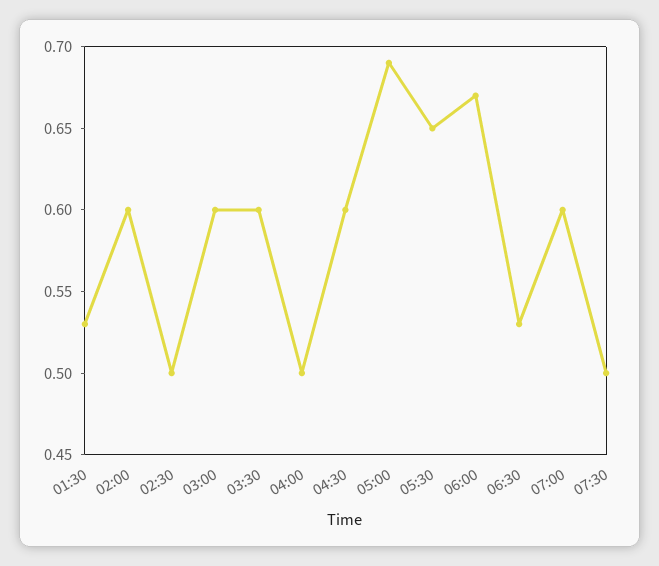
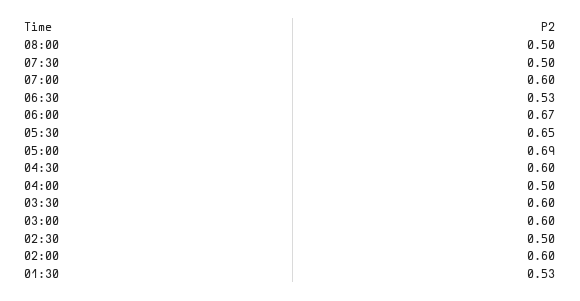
08:00: none -> 0.5

